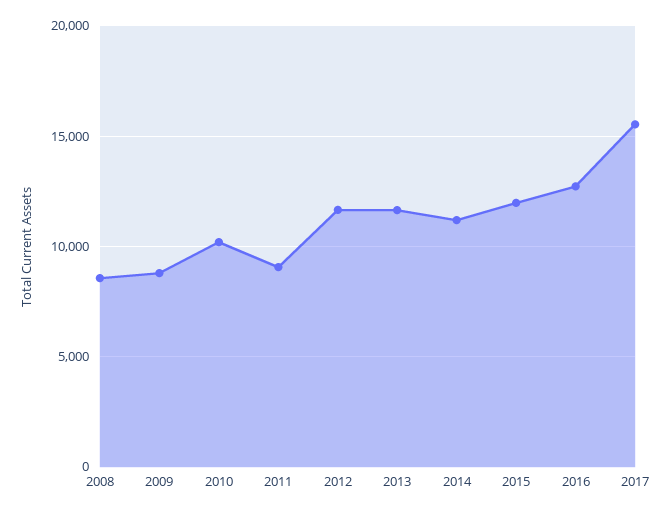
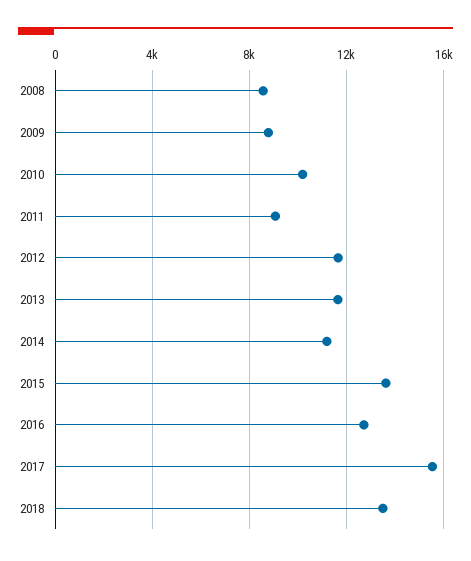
2015: 12000 -> 13500
2018: none -> 13500

